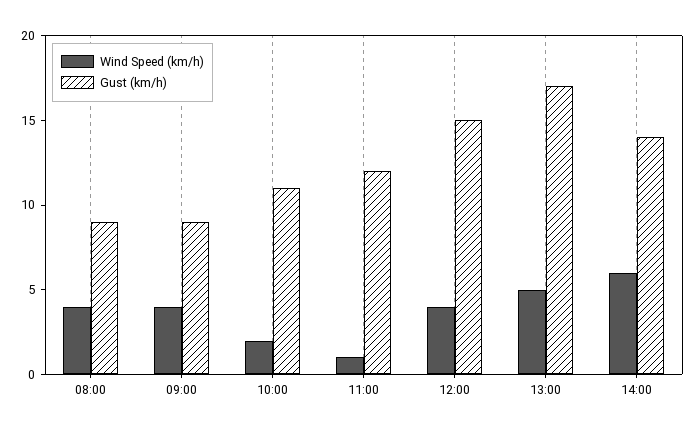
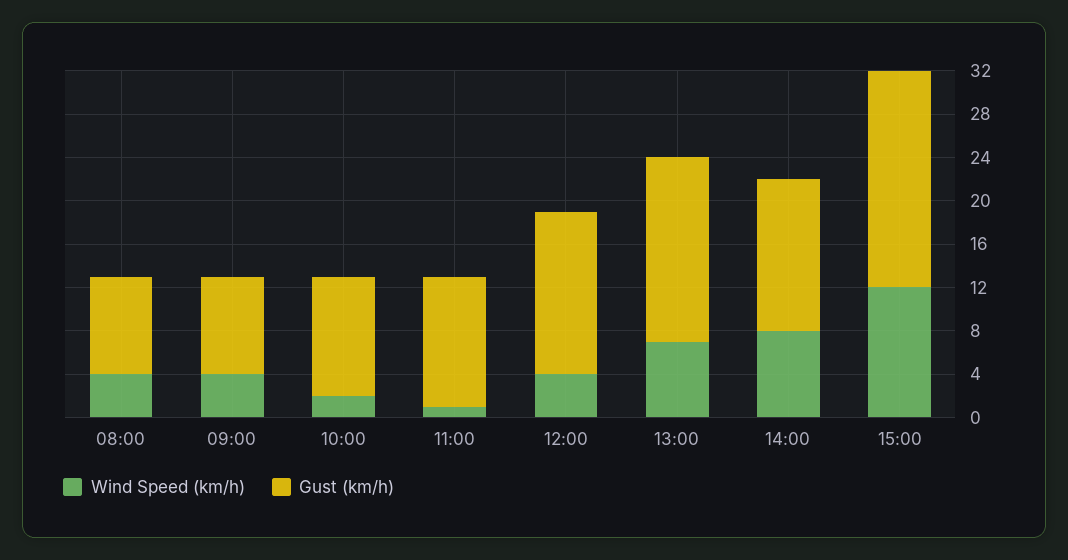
Wind Speed (km/h), 13:00: 5 -> 7
Wind Speed (km/h), 14:00: 6 -> 8
Wind Speed (km/h), 15:00: none -> 12
Gust (km/h), 15:00: none -> 20

